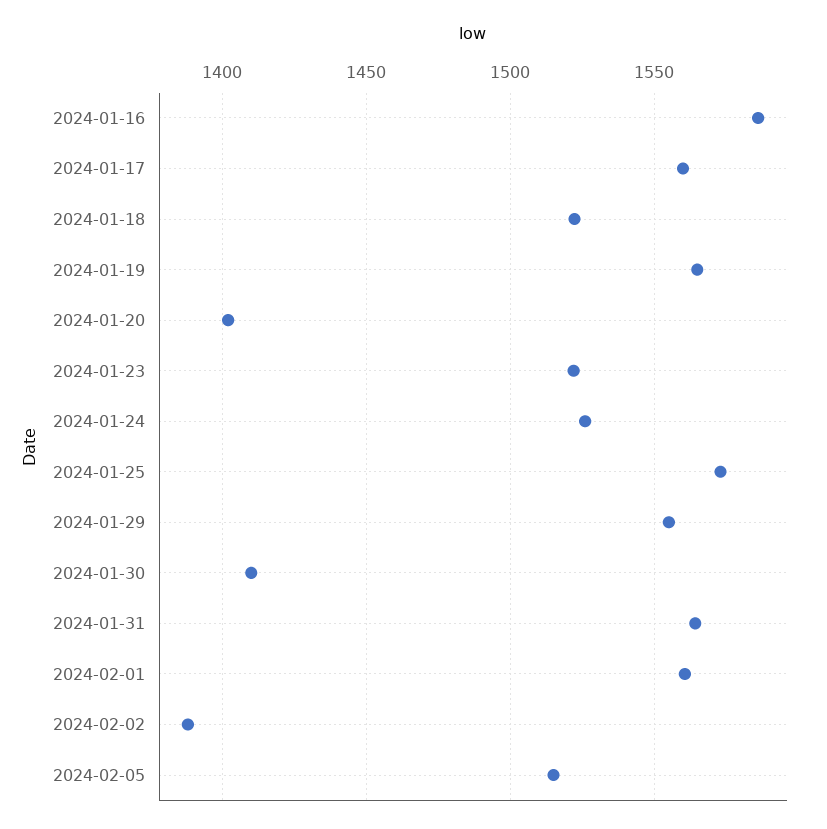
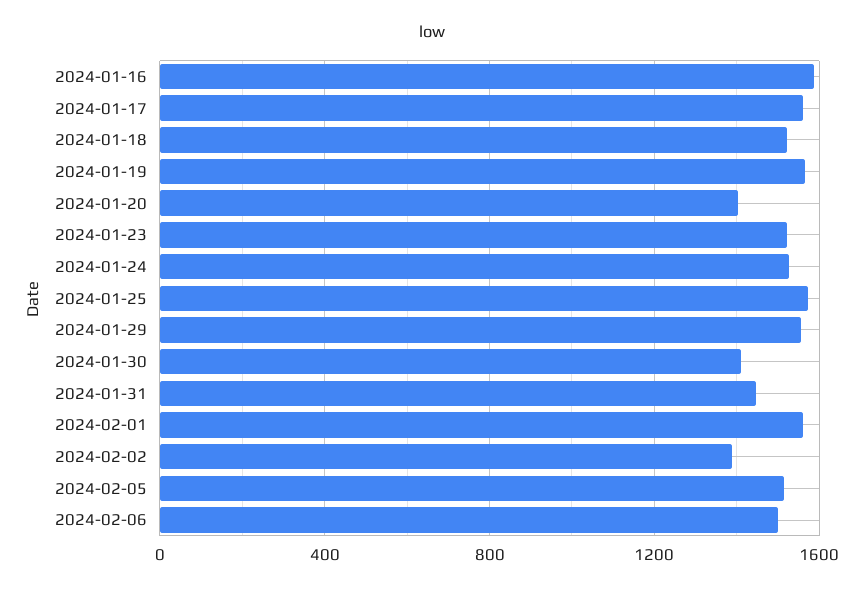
2024-01-31: 1565 -> 1450
2024-02-06: none -> 1500

